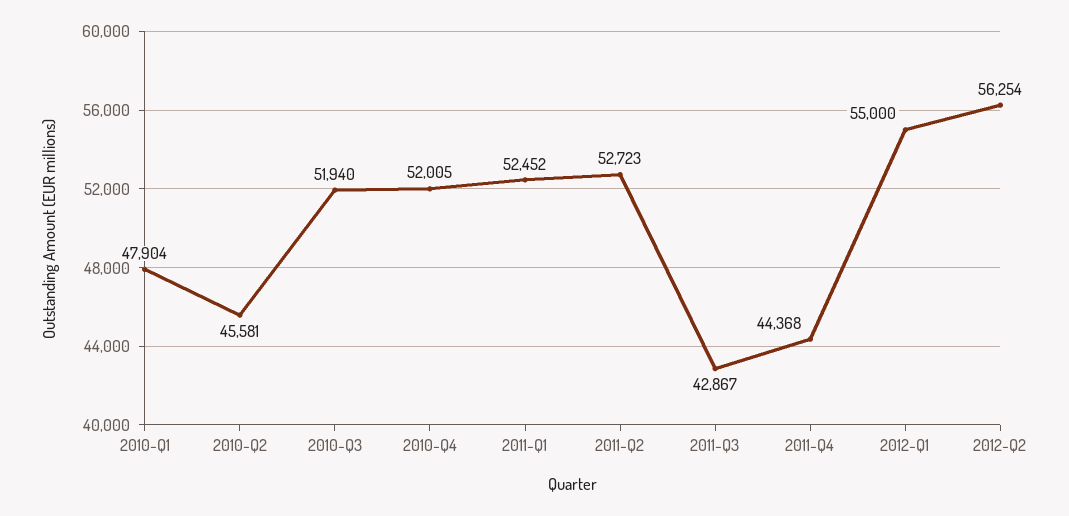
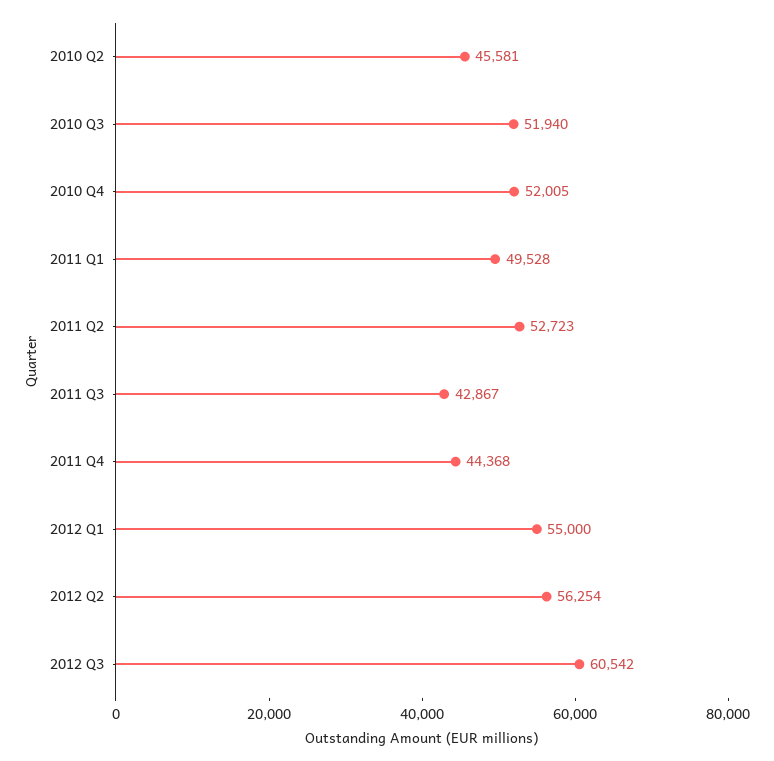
2010-Q1: 47904 -> none
2011-Q1: 52452 -> 49528
2012 Q3: none -> 60542

